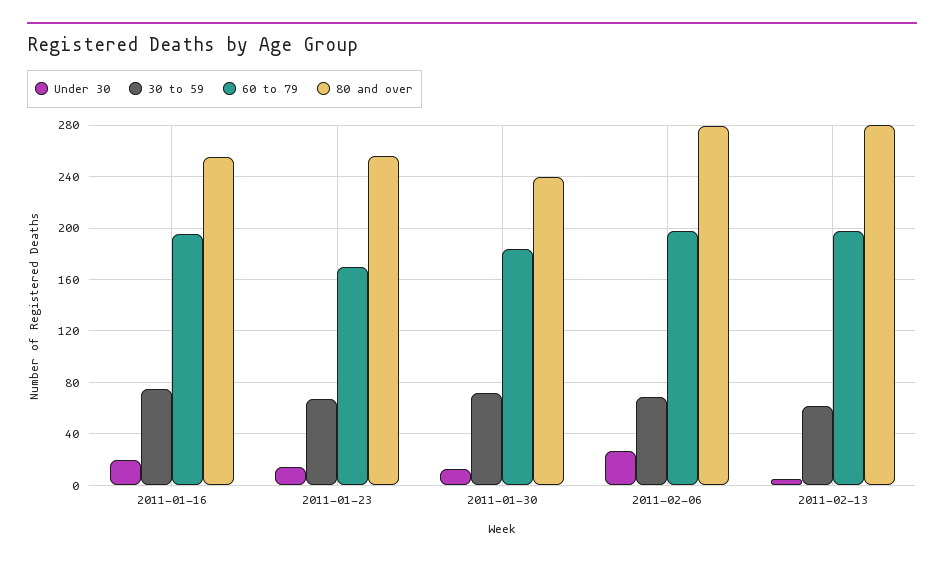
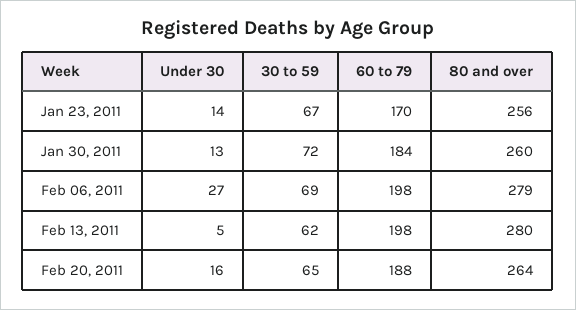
Under 30, 2011-01-16: 20 -> none
30 to 59, 2011-01-16: 75 -> none
60 to 79, 2011-01-16: 195 -> none
80 and over, 2011-01-16: 255 -> none
80 and over, 2011-01-30: 240 -> 260
Under 30, Feb 20, 2011: none -> 16
30 to 59, Feb 20, 2011: none -> 65
60 to 79, Feb 20, 2011: none -> 188
80 and over, Feb 20, 2011: none -> 264

